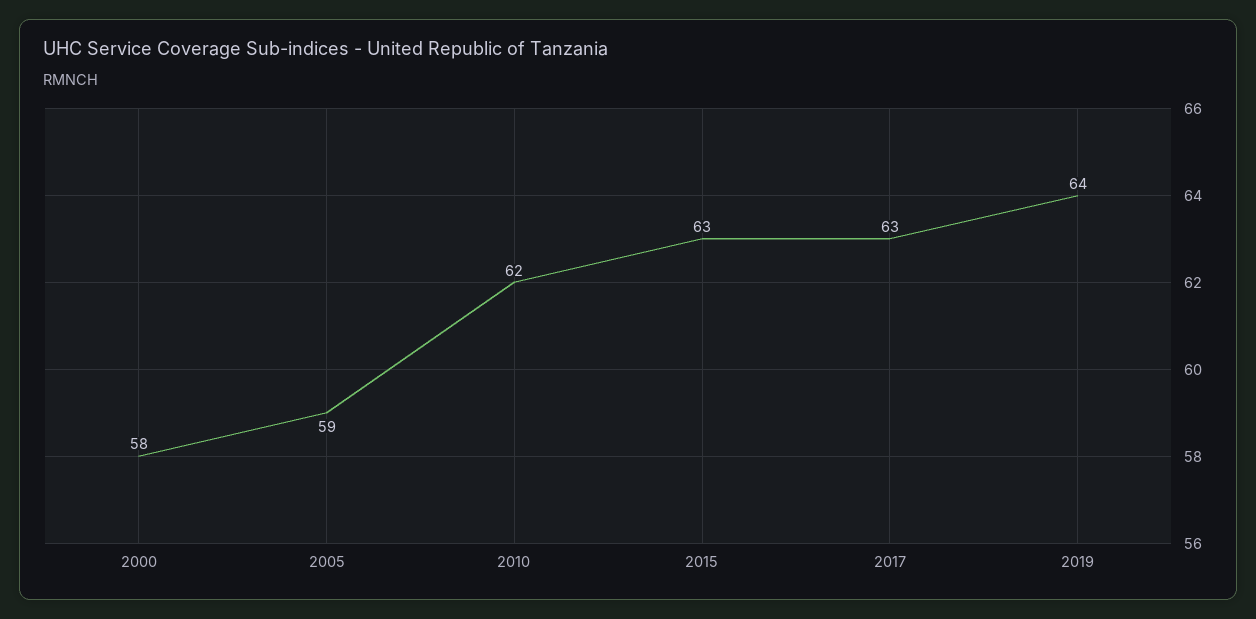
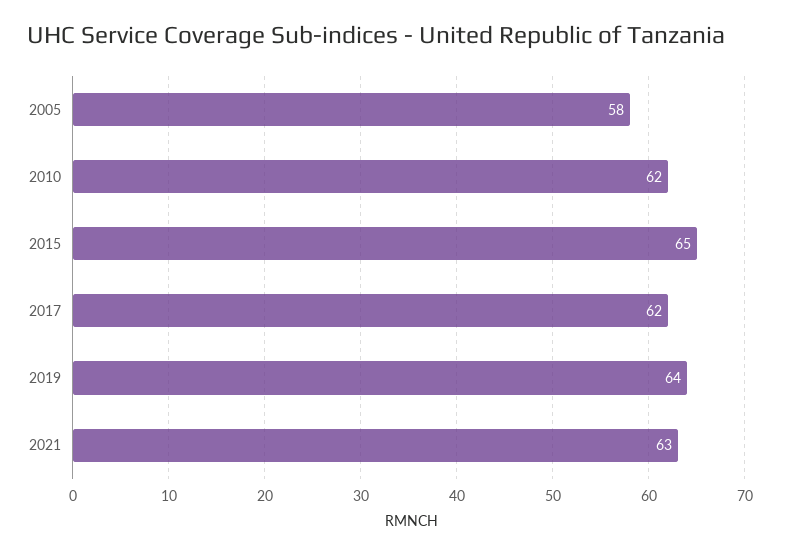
2000: 58 -> none
2005: 59 -> 58
2015: 63 -> 65
2017: 63 -> 62
2021: none -> 63

